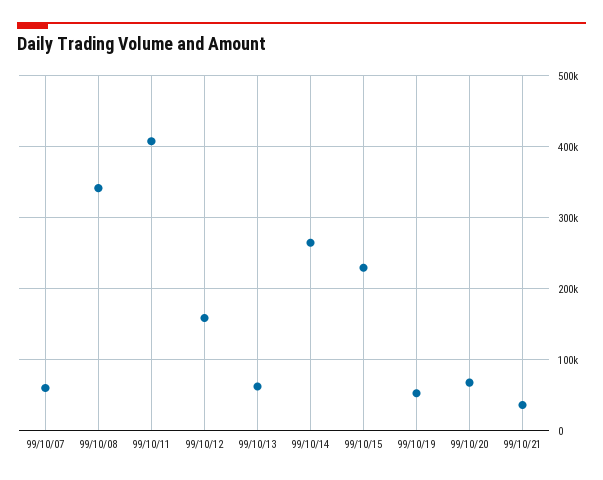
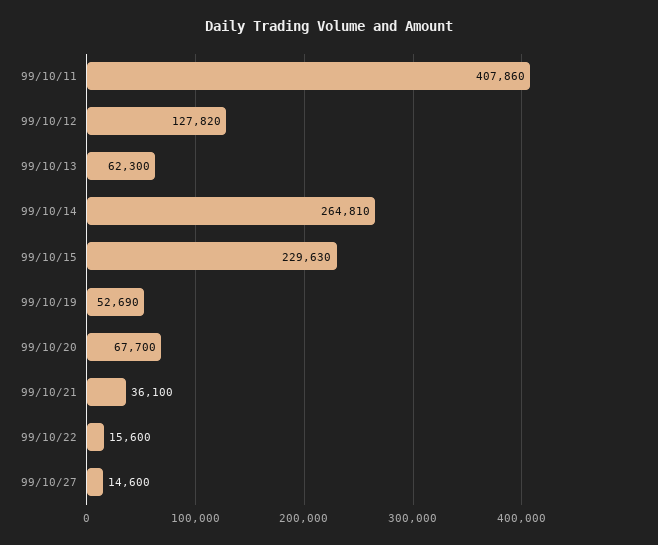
99/10/07: 60000 -> none
99/10/08: 340000 -> none
99/10/12: 160000 -> 127820
99/10/22: none -> 15600
99/10/27: none -> 14600

